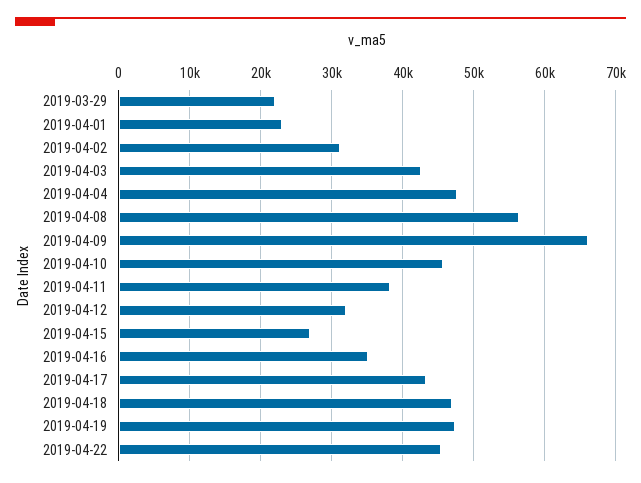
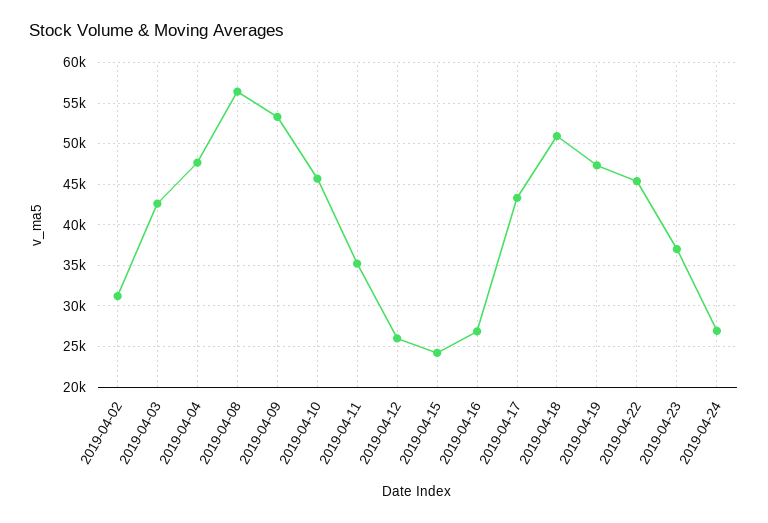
2019-03-29: 22000 -> none
2019-04-01: 23000 -> none
2019-04-09: 66000 -> 53000
2019-04-11: 38000 -> 35000
2019-04-12: 32000 -> 26000
2019-04-15: 27000 -> 24000
2019-04-16: 35000 -> 27000
2019-04-18: 47000 -> 51000
2019-04-23: none -> 37000
2019-04-24: none -> 27000

